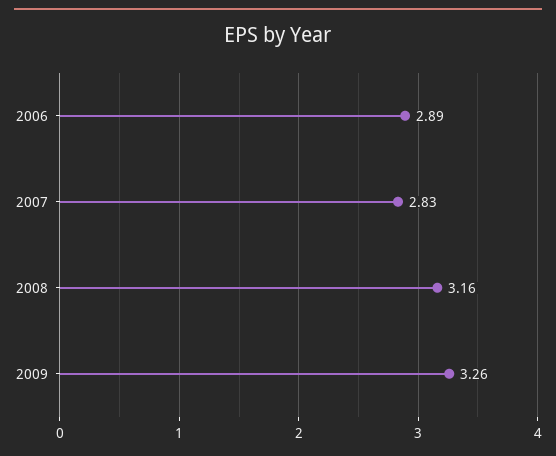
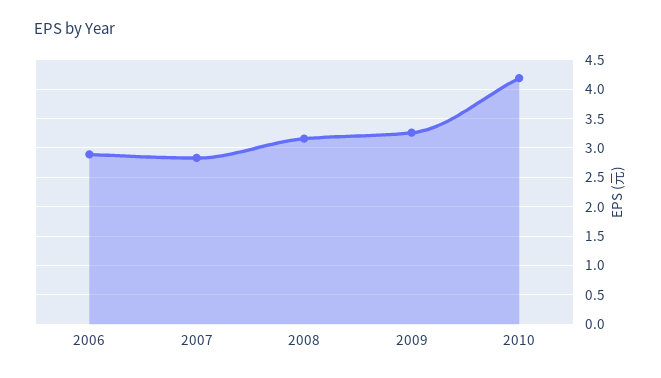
2010: none -> 4.25

